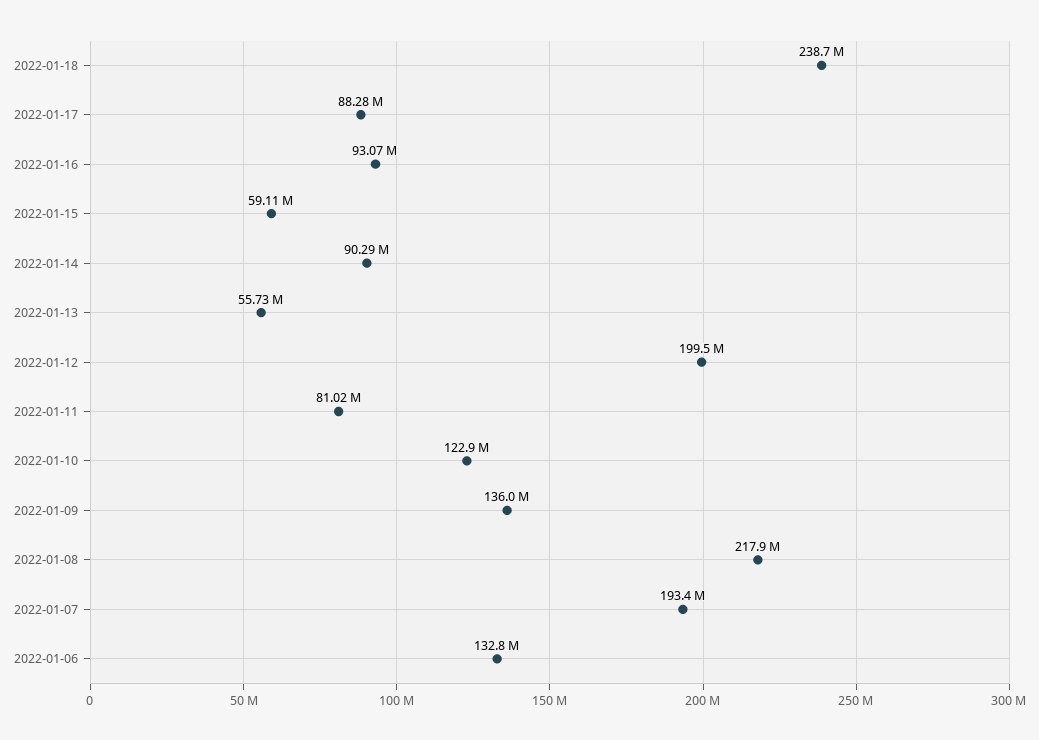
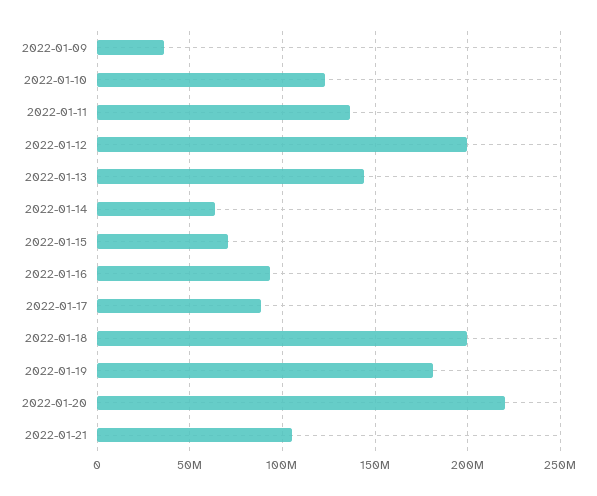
2022-01-18: 238700000 -> 200000000
2022-01-15: 59110000 -> 70000000
2022-01-14: 90290000 -> 65000000
2022-01-13: 55730000 -> 145000000
2022-01-11: 81020000 -> 135000000
2022-01-09: 136000000 -> 35000000
2022-01-08: 217900000 -> none
2022-01-07: 193400000 -> none
2022-01-06: 132800000 -> none
2022-01-19: none -> 180000000
2022-01-20: none -> 220000000
2022-01-21: none -> 105000000

